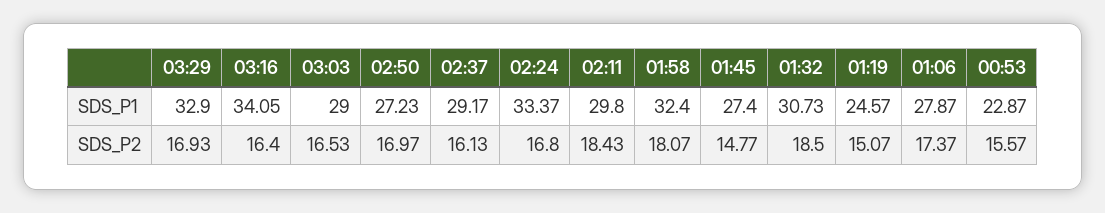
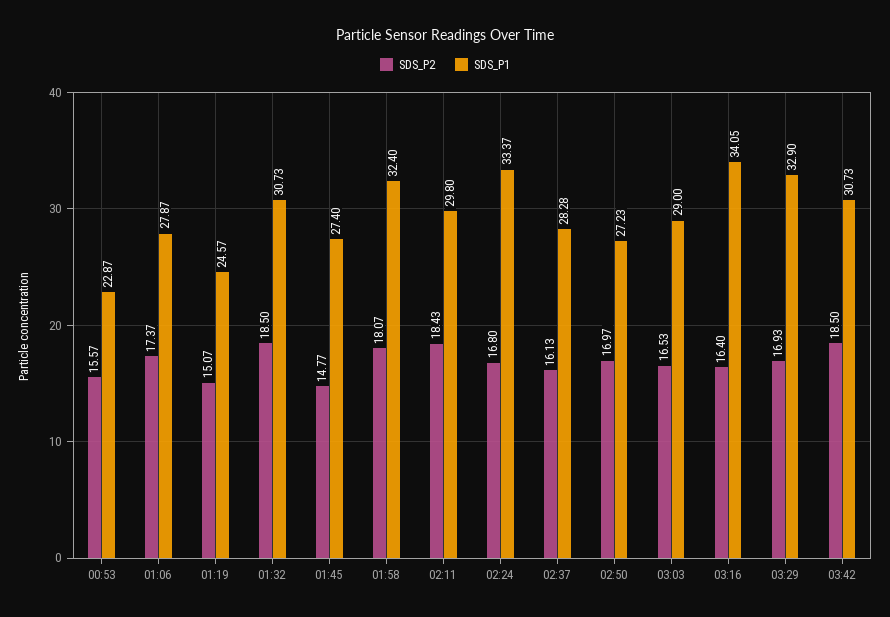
SDS_P1, 02:37: 29.17 -> 28.28
SDS_P2, 03:42: none -> 18.5
SDS_P1, 03:42: none -> 30.73

